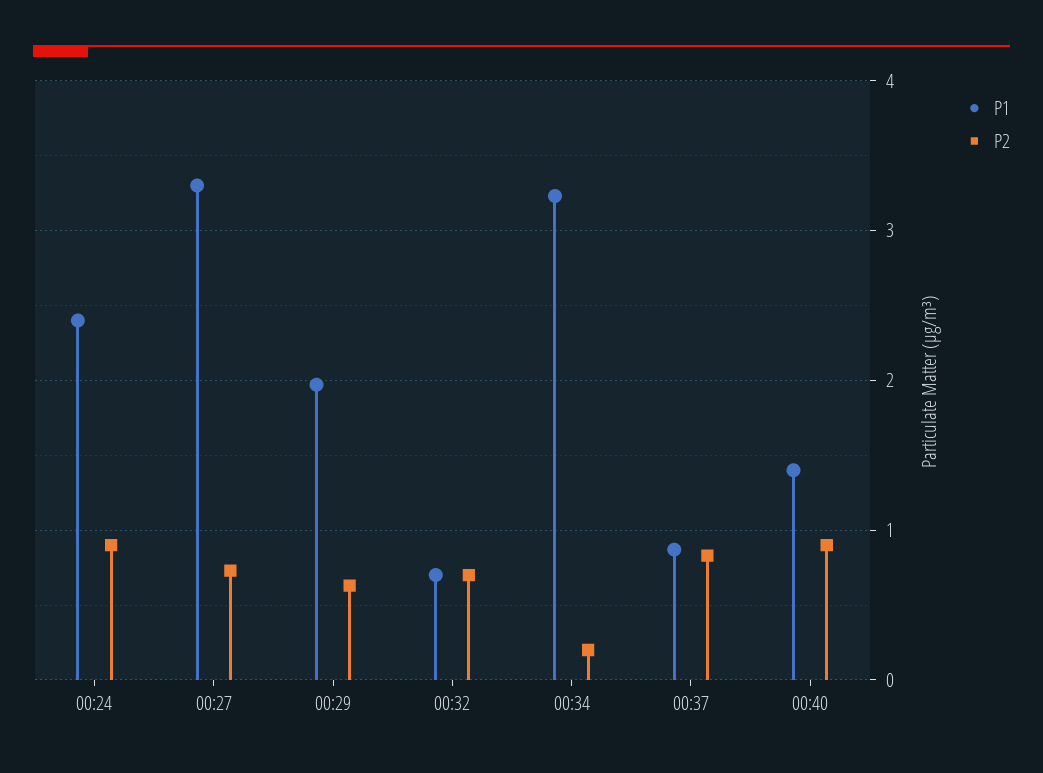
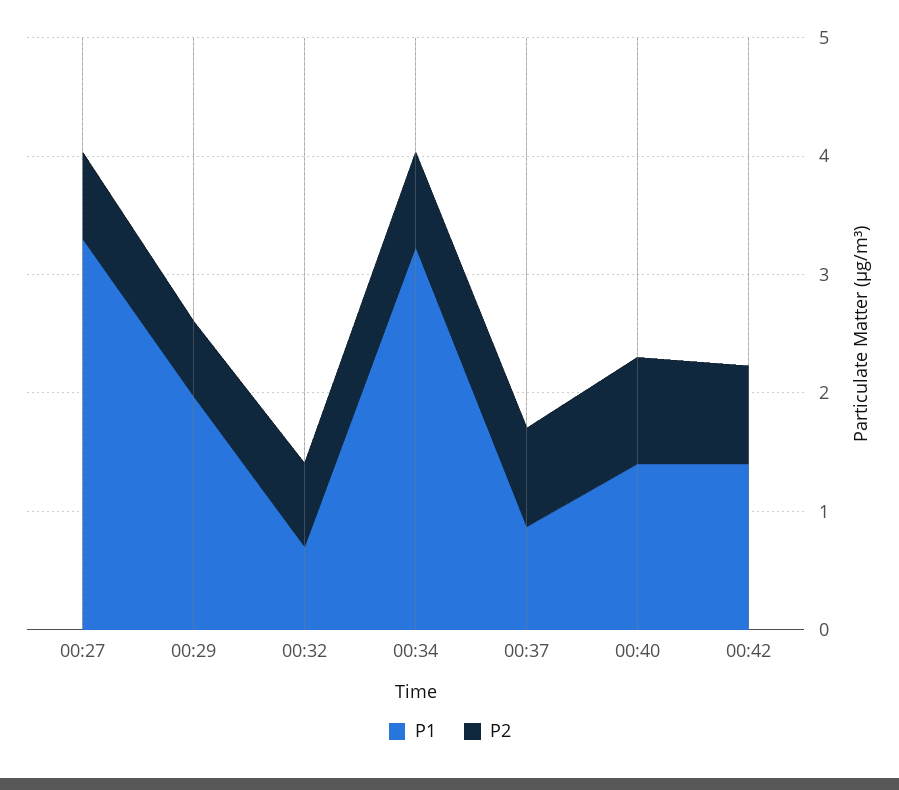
P1, 00:24: 2.4 -> none
P2, 00:24: 0.9 -> none
P2, 00:34: 0.2 -> 0.8
P1, 00:42: none -> 1.4
P2, 00:42: none -> 0.8

